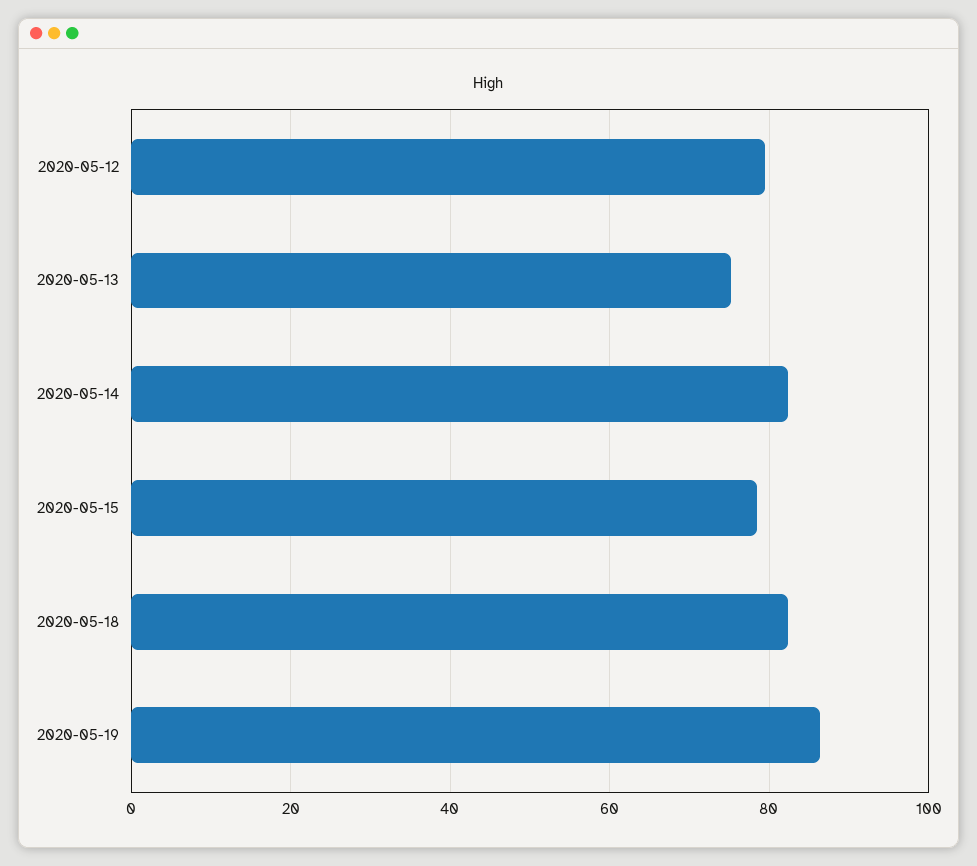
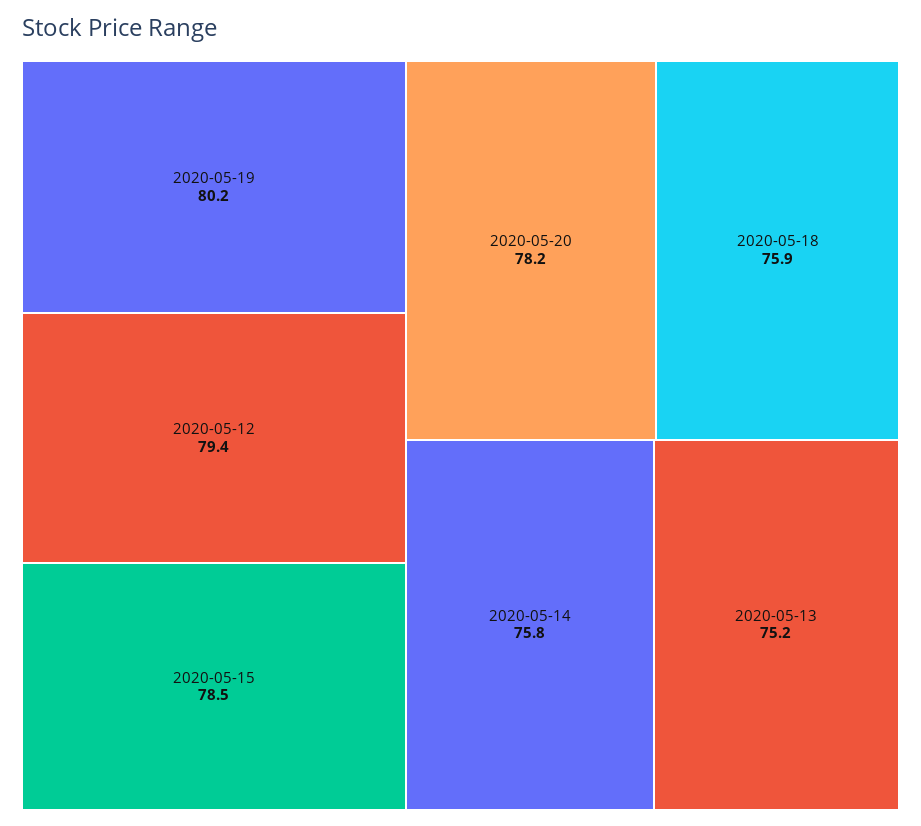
2020-05-14: 82 -> 75.8
2020-05-18: 82 -> 75.9
2020-05-19: 86 -> 80.2
2020-05-20: none -> 78.2

